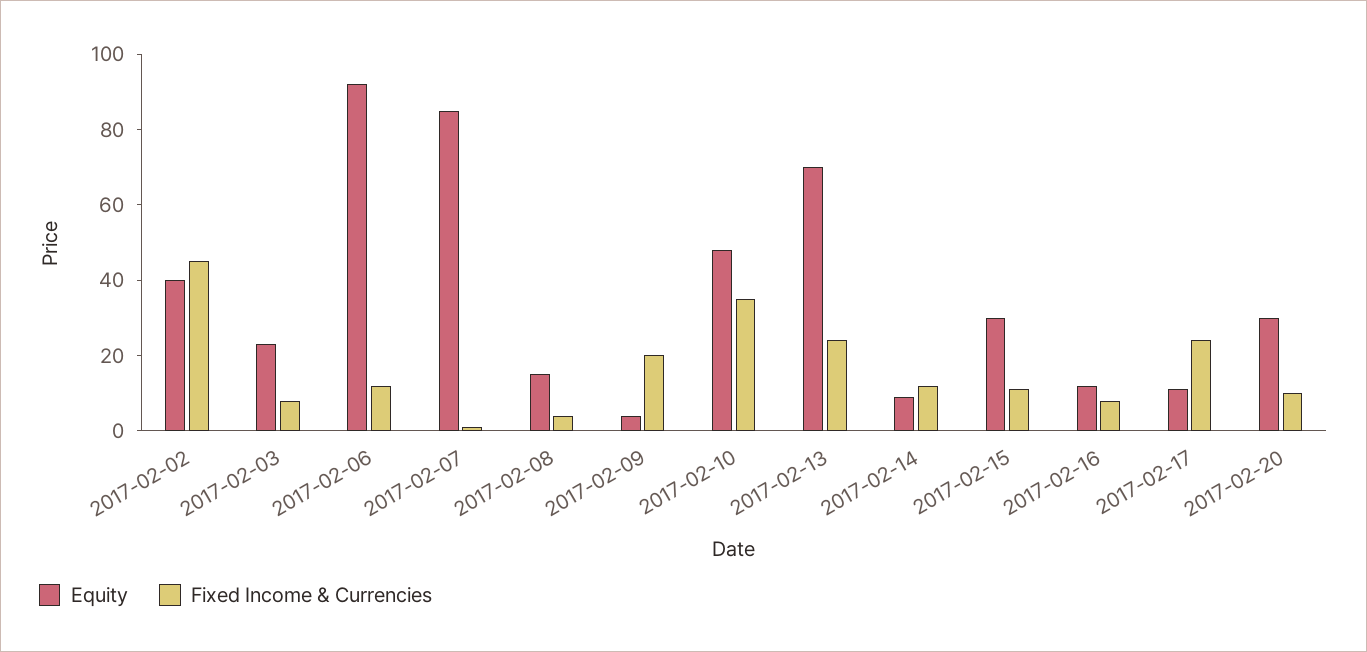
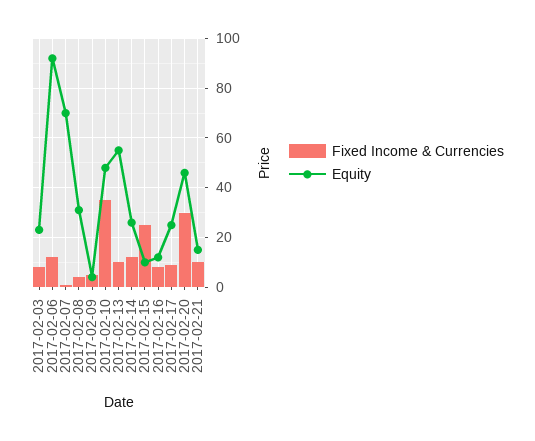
Equity, 2017-02-02: 40 -> none
Fixed Income & Currencies, 2017-02-02: 45 -> none
Equity, 2017-02-07: 85 -> 70
Equity, 2017-02-08: 15 -> 30
Fixed Income & Currencies, 2017-02-09: 20 -> 5
Equity, 2017-02-13: 70 -> 55
Fixed Income & Currencies, 2017-02-13: 25 -> 10
Equity, 2017-02-14: 10 -> 25
Equity, 2017-02-15: 30 -> 10
Fixed Income & Currencies, 2017-02-15: 10 -> 25
Equity, 2017-02-17: 10 -> 25
Fixed Income & Currencies, 2017-02-17: 25 -> 10
Equity, 2017-02-20: 30 -> 45
Fixed Income & Currencies, 2017-02-20: 10 -> 30
Fixed Income & Currencies, 2017-02-21: none -> 10
Equity, 2017-02-21: none -> 15

